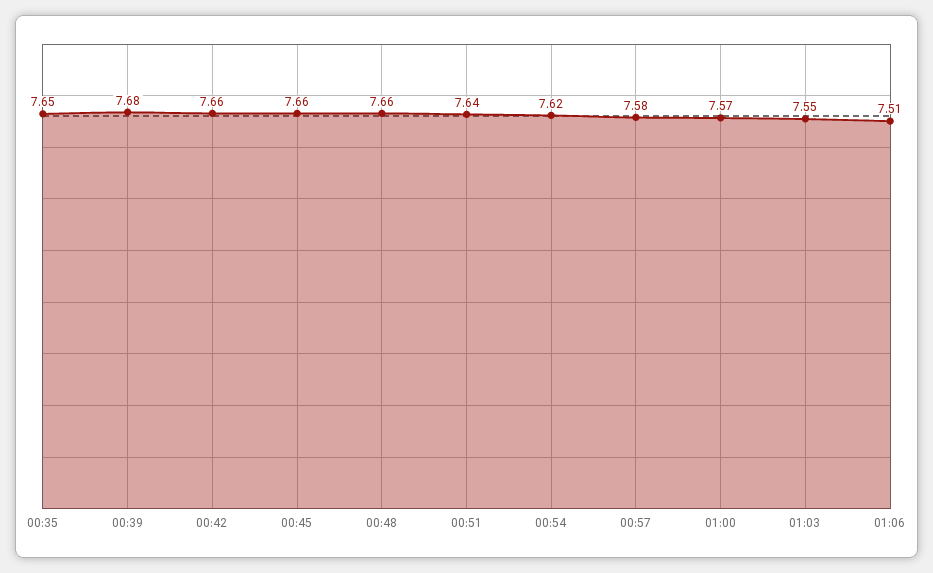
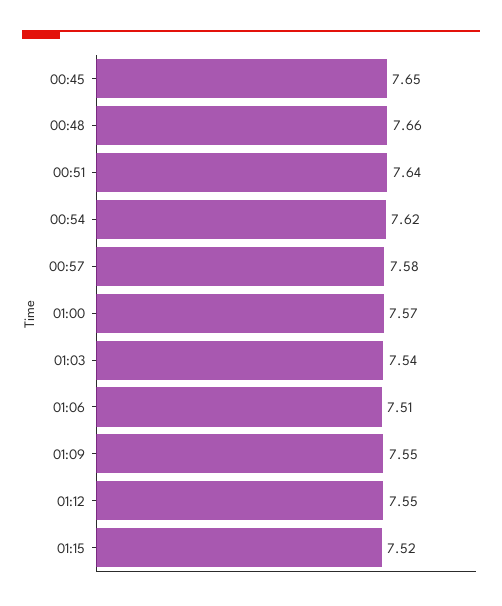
00:35: 7.65 -> none
00:39: 7.68 -> none
00:42: 7.66 -> none
00:45: 7.66 -> 7.65
01:03: 7.55 -> 7.54
01:09: none -> 7.55
01:12: none -> 7.55
01:15: none -> 7.52

